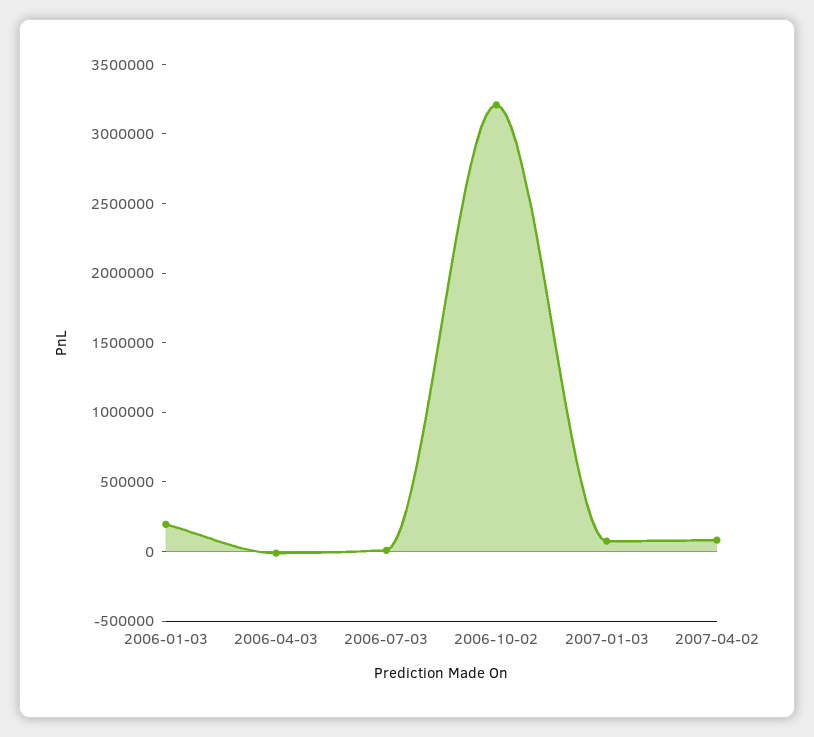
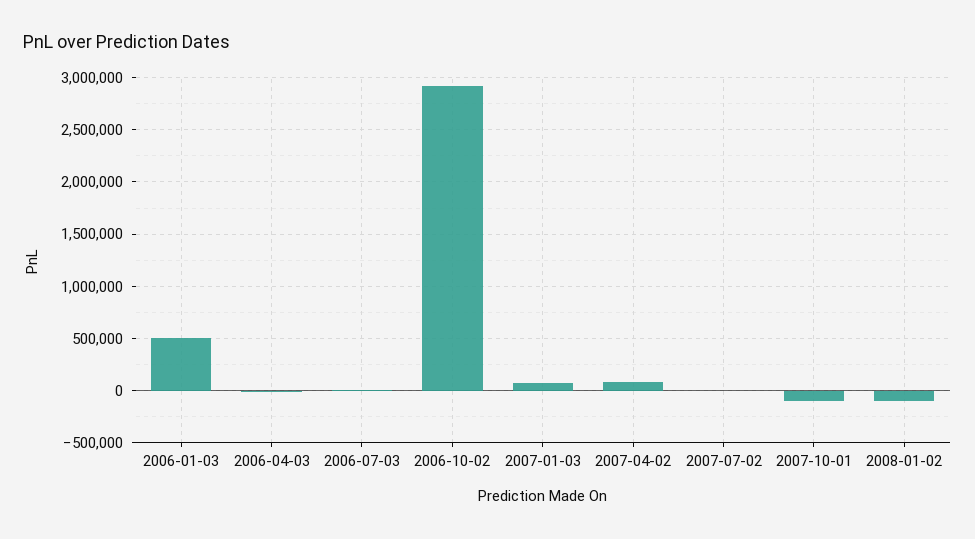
2006-01-03: 200000 -> 500000
2006-10-02: 3200000 -> 2900000
2007-07-02: none -> 0
2007-10-01: none -> -100000
2008-01-02: none -> -100000

